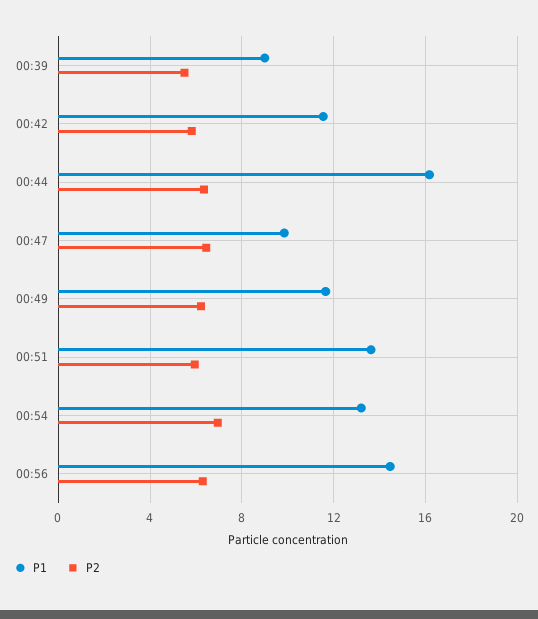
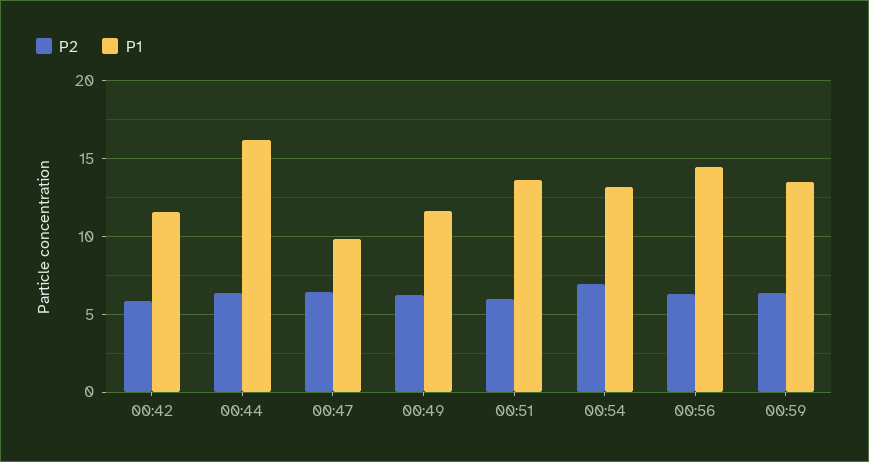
P1, 00:39: 9 -> none
P2, 00:39: 5.5 -> none
P2, 00:59: none -> 6.5
P1, 00:59: none -> 13.5

